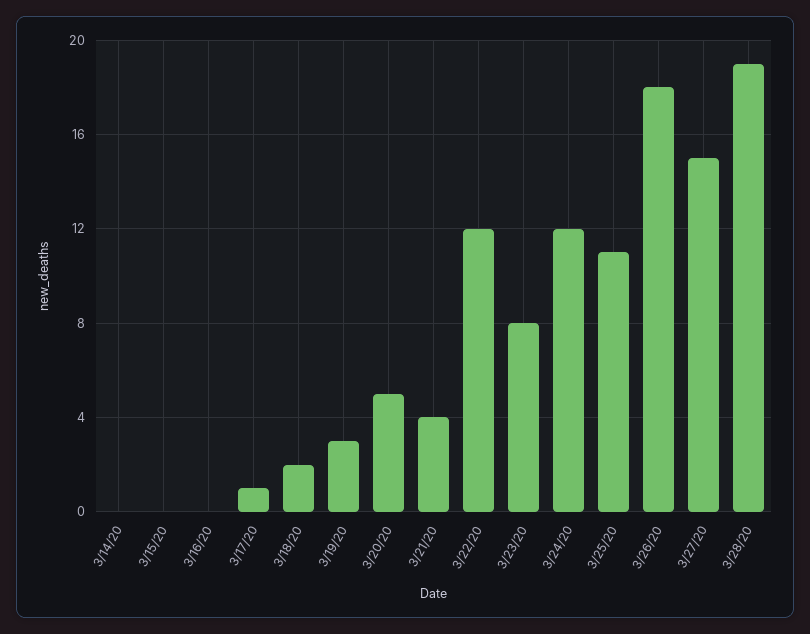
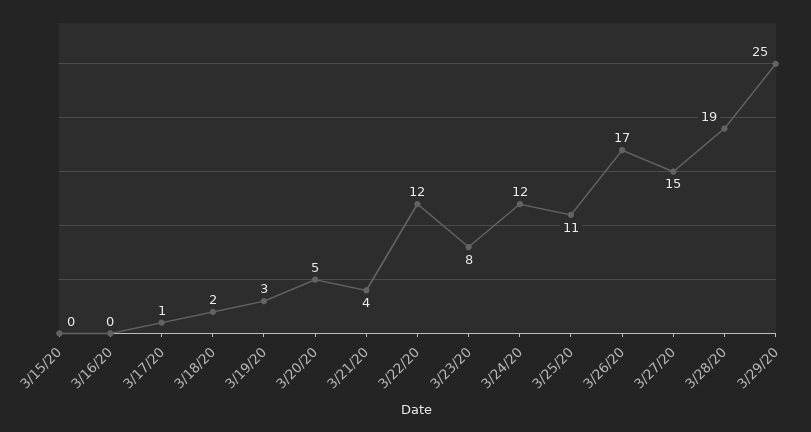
3/14/20: 0 -> none
3/26/20: 18 -> 17
3/29/20: none -> 25

